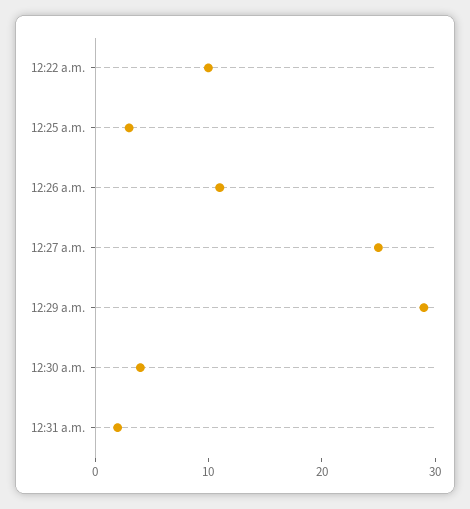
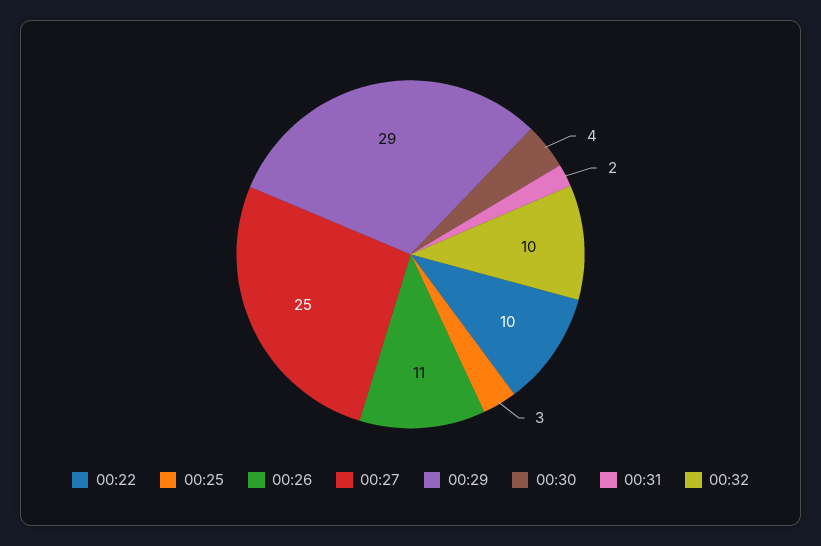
00:32: none -> 10

